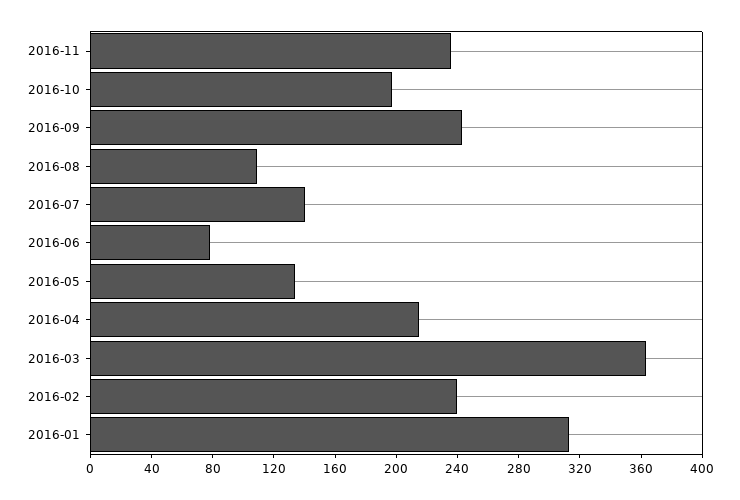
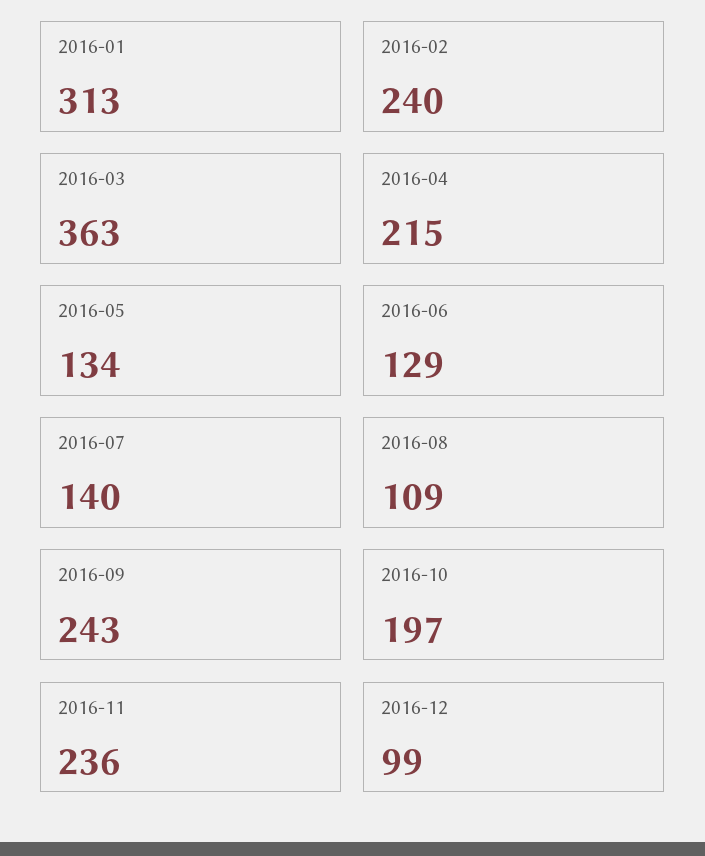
2016-06: 80 -> 129
2016-12: none -> 99

